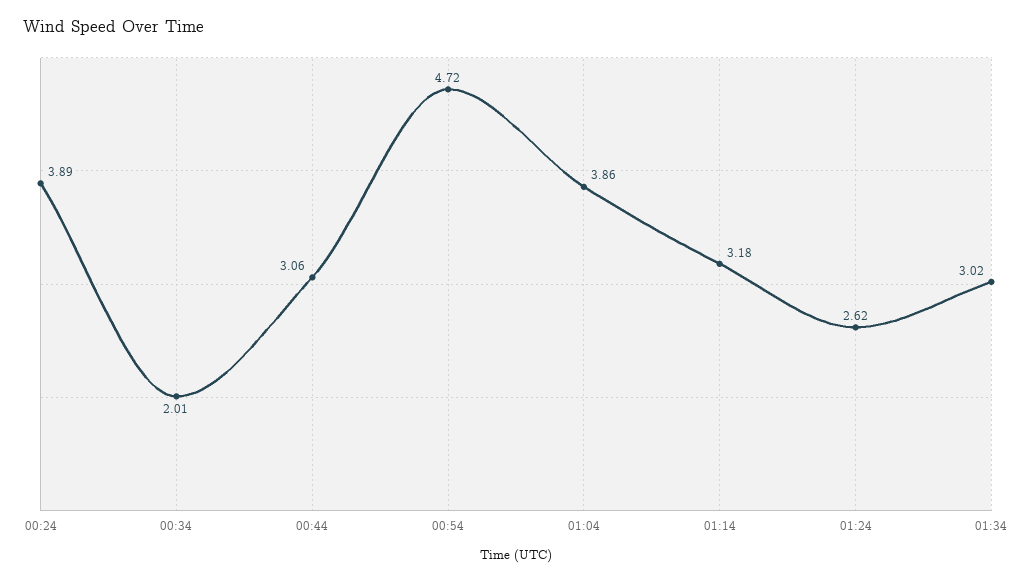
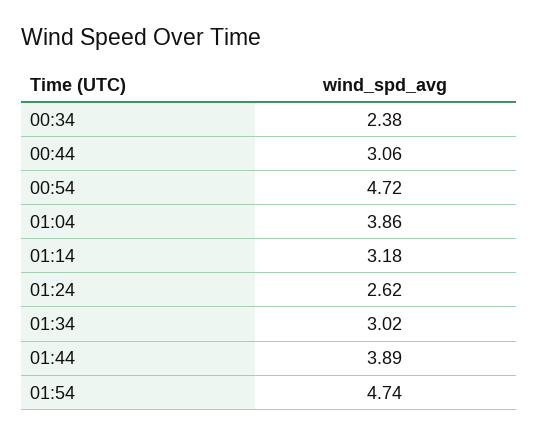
00:24: 3.89 -> none
00:34: 2.01 -> 2.38
01:44: none -> 3.89
01:54: none -> 4.74

